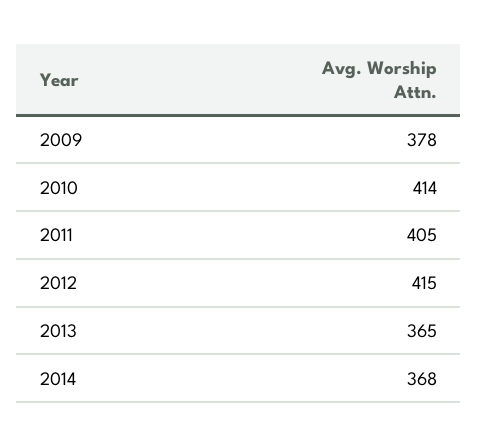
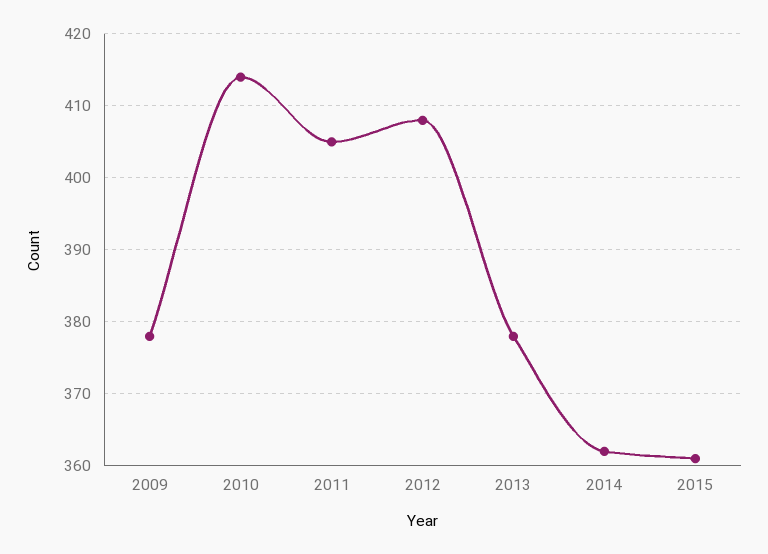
2012: 415 -> 408
2013: 365 -> 378
2014: 368 -> 362
2015: none -> 361

